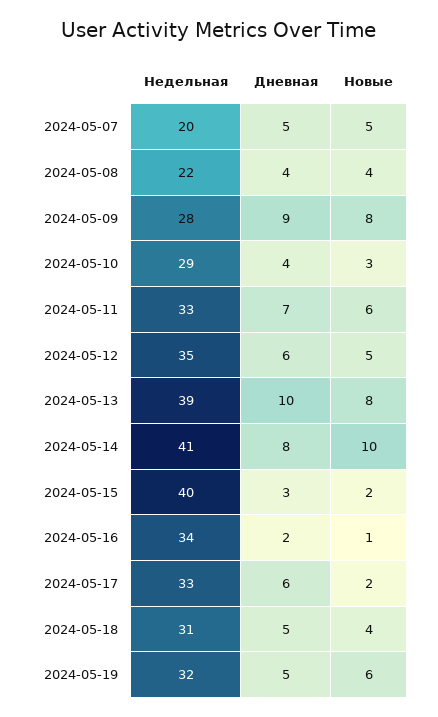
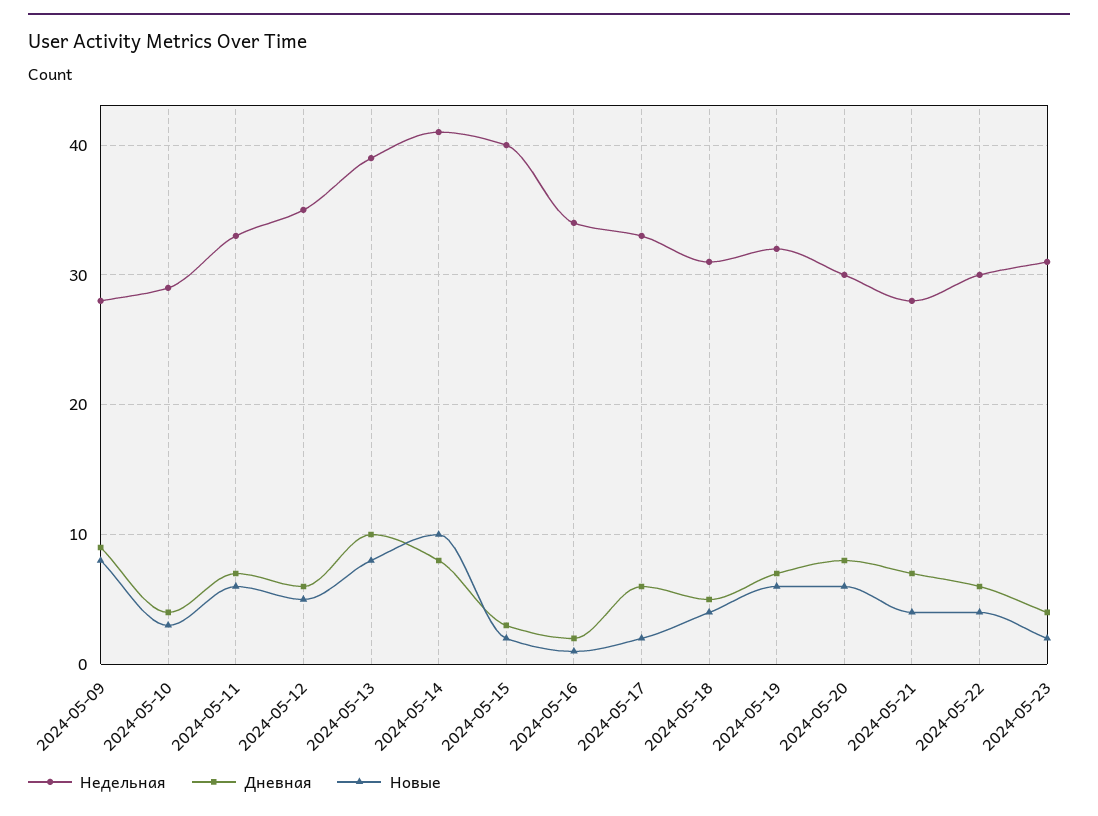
Недельная, 2024-05-07: 20 -> none
Дневная, 2024-05-07: 5 -> none
Новые, 2024-05-07: 5 -> none
Недельная, 2024-05-08: 22 -> none
Дневная, 2024-05-08: 4 -> none
Новые, 2024-05-08: 4 -> none
Дневная, 2024-05-19: 5 -> 7
Недельная, 2024-05-20: none -> 30
Дневная, 2024-05-20: none -> 8
Новые, 2024-05-20: none -> 6
Недельная, 2024-05-21: none -> 28
Дневная, 2024-05-21: none -> 7
Новые, 2024-05-21: none -> 4
Недельная, 2024-05-22: none -> 30
Дневная, 2024-05-22: none -> 6
Новые, 2024-05-22: none -> 4
Недельная, 2024-05-23: none -> 31
Дневная, 2024-05-23: none -> 4
Новые, 2024-05-23: none -> 2

